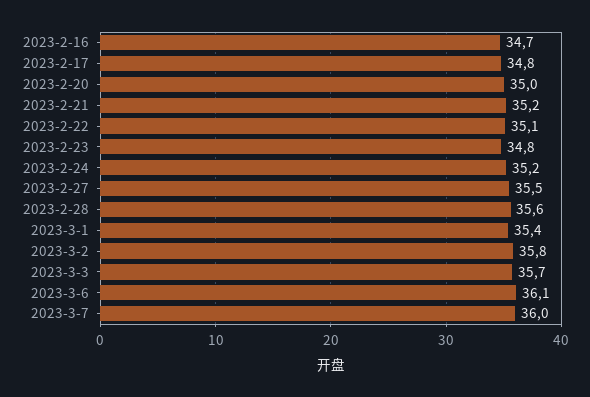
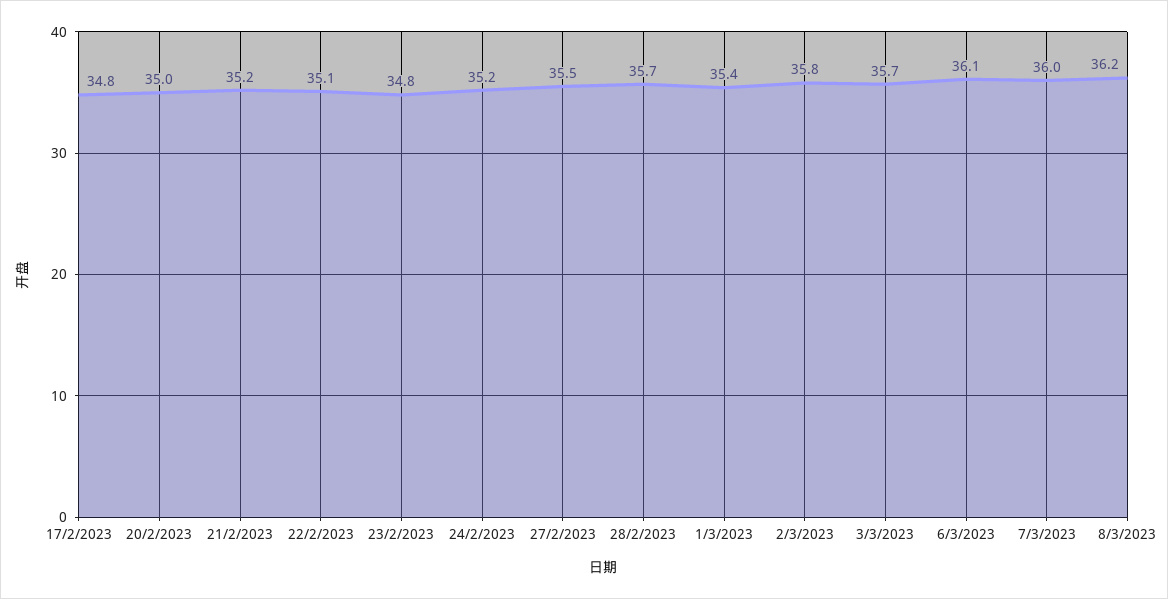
2023-2-16: 34.7 -> none
2023-2-28: 35.6 -> 35.7
8/3/2023: none -> 36.2

